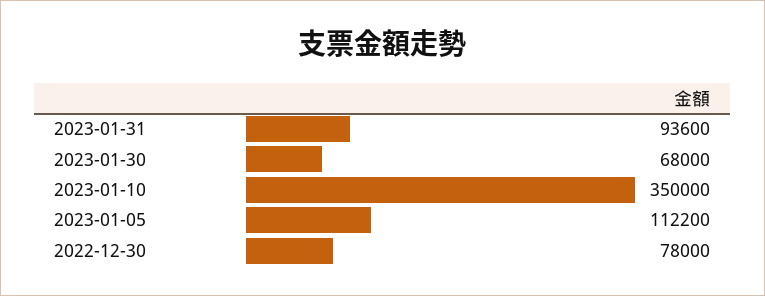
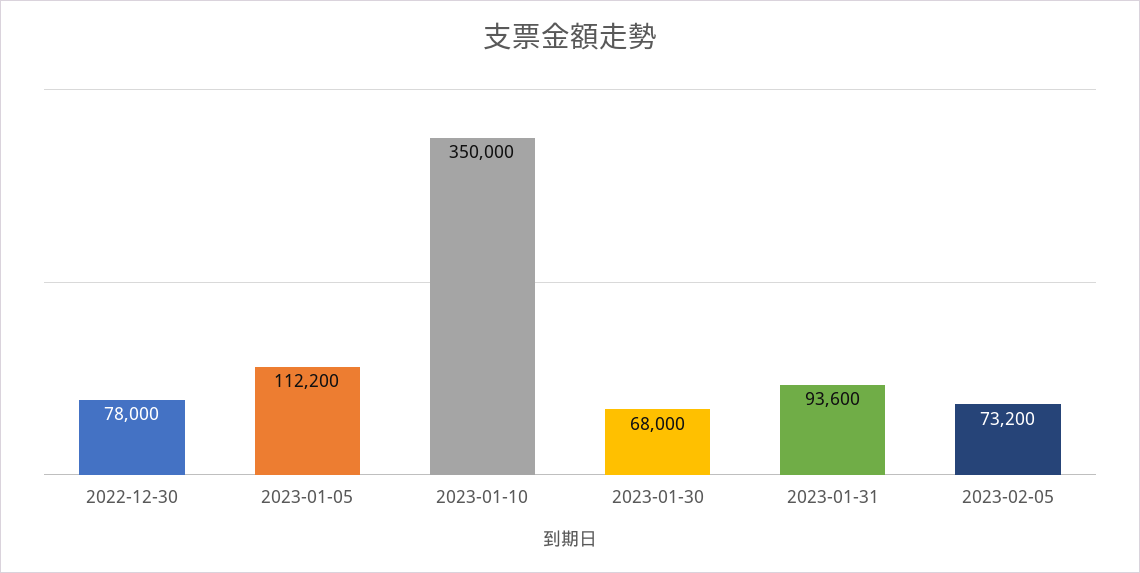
2023-02-05: none -> 73200

